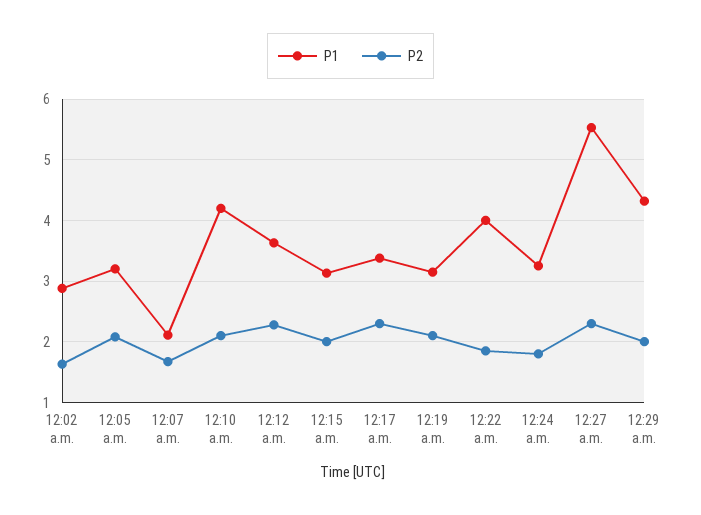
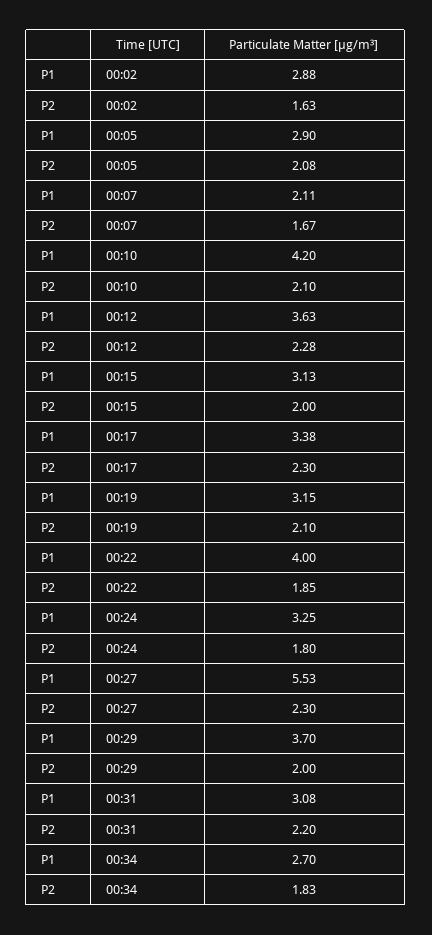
P1, 12:05 a.m.: 3.2 -> 2.9
P1, 12:29 a.m.: 4.3 -> 3.7
P1, 00:31: none -> 3.08
P2, 00:31: none -> 2.2
P1, 00:34: none -> 2.7
P2, 00:34: none -> 1.83

